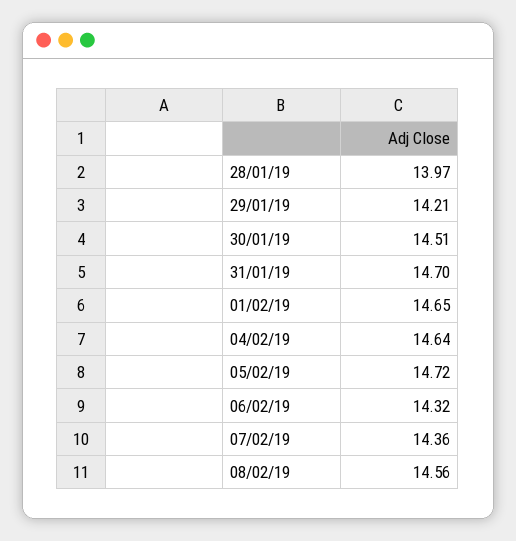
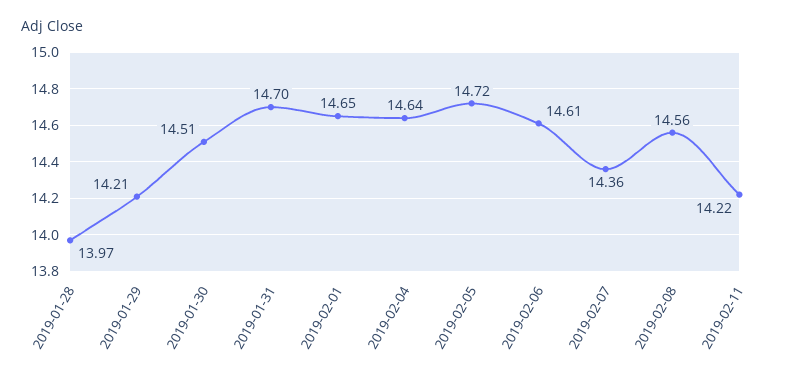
06/02/19: 14.32 -> 14.61
2019-02-11: none -> 14.22

